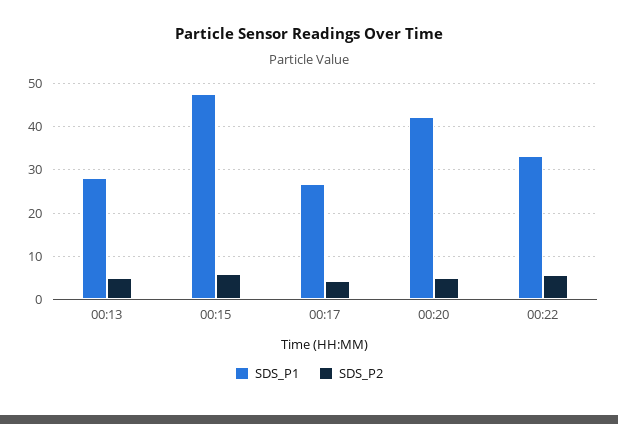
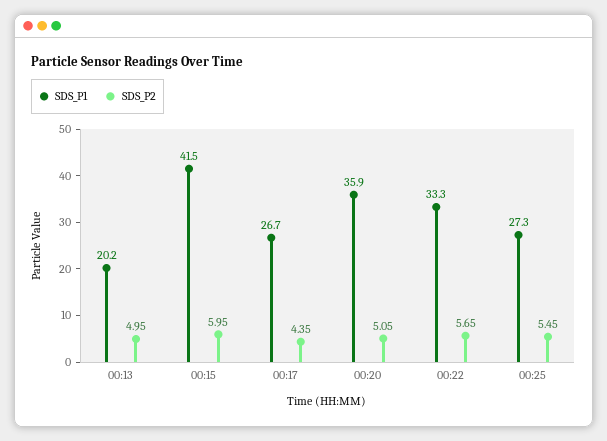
SDS_P1, 00:13: 28 -> 20.2
SDS_P1, 00:15: 48 -> 41.5
SDS_P1, 00:20: 42 -> 35.9
SDS_P1, 00:25: none -> 27.3
SDS_P2, 00:25: none -> 5.45

